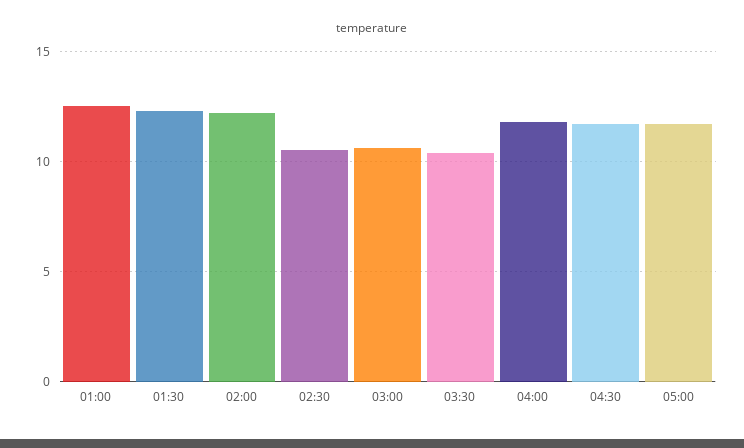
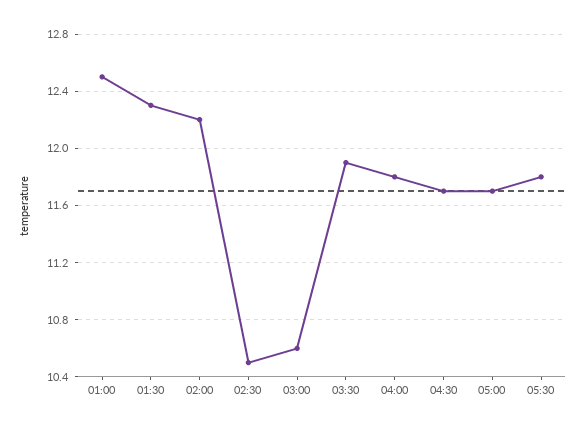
03:30: 10.5 -> 11.9
05:30: none -> 11.8

